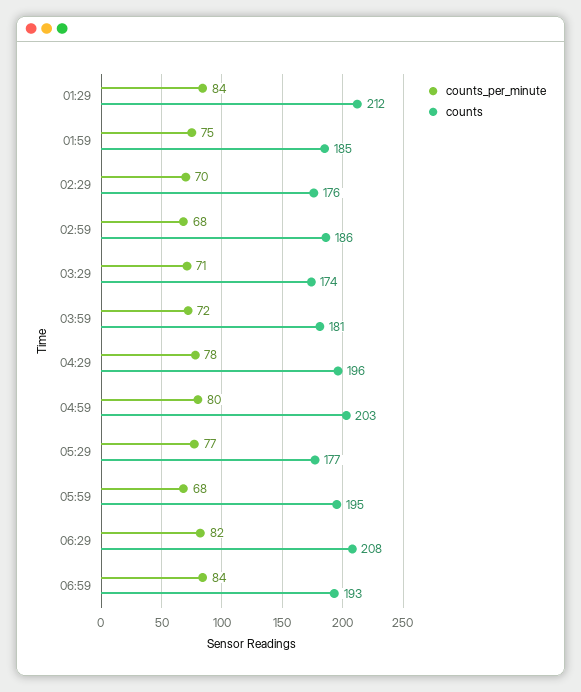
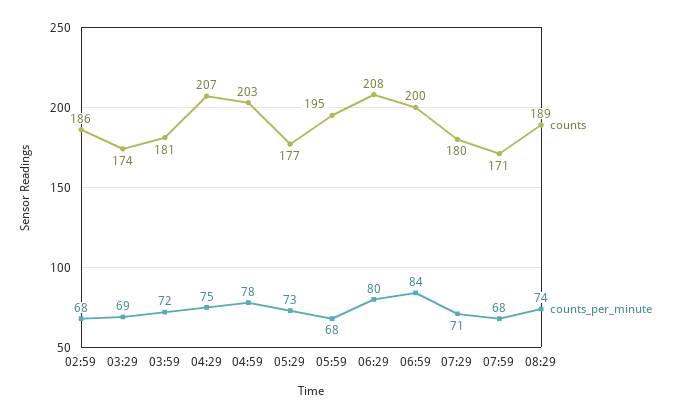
counts_per_minute, 01:29: 84 -> none
counts, 01:29: 212 -> none
counts_per_minute, 01:59: 75 -> none
counts, 01:59: 185 -> none
counts_per_minute, 02:29: 70 -> none
counts, 02:29: 176 -> none
counts_per_minute, 03:29: 71 -> 69
counts_per_minute, 04:29: 78 -> 75
counts, 04:29: 196 -> 207
counts_per_minute, 04:59: 80 -> 78
counts_per_minute, 05:29: 77 -> 73
counts_per_minute, 06:29: 82 -> 80
counts, 06:59: 193 -> 200
counts, 07:29: none -> 180
counts_per_minute, 07:29: none -> 71
counts, 07:59: none -> 171
counts_per_minute, 07:59: none -> 68
counts, 08:29: none -> 189
counts_per_minute, 08:29: none -> 74

